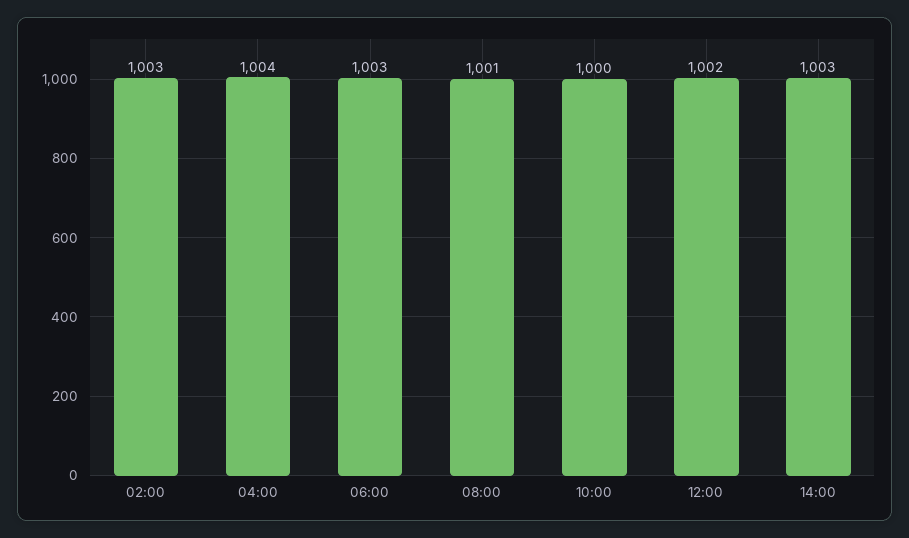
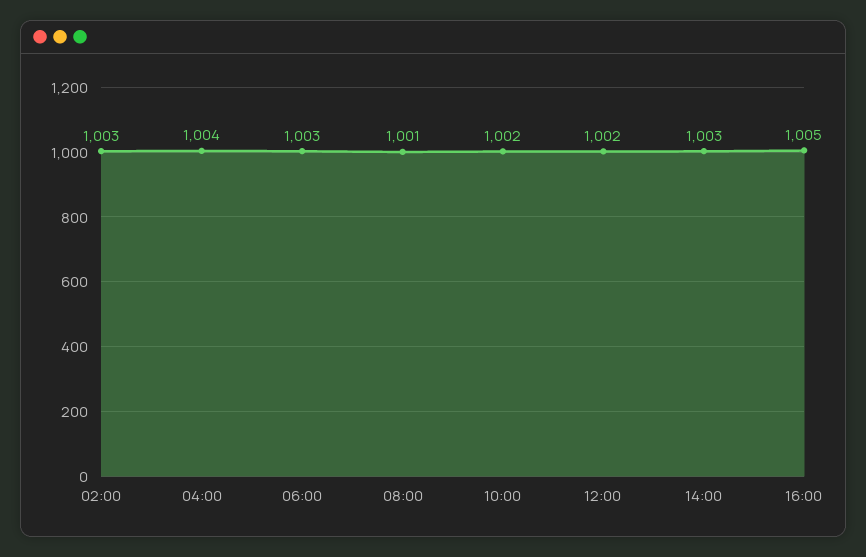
10:00: 1000 -> 1002
16:00: none -> 1005

